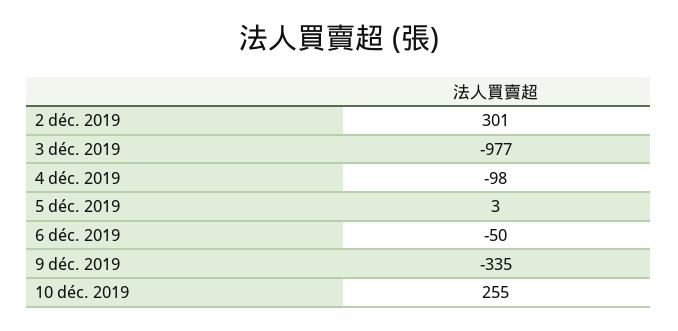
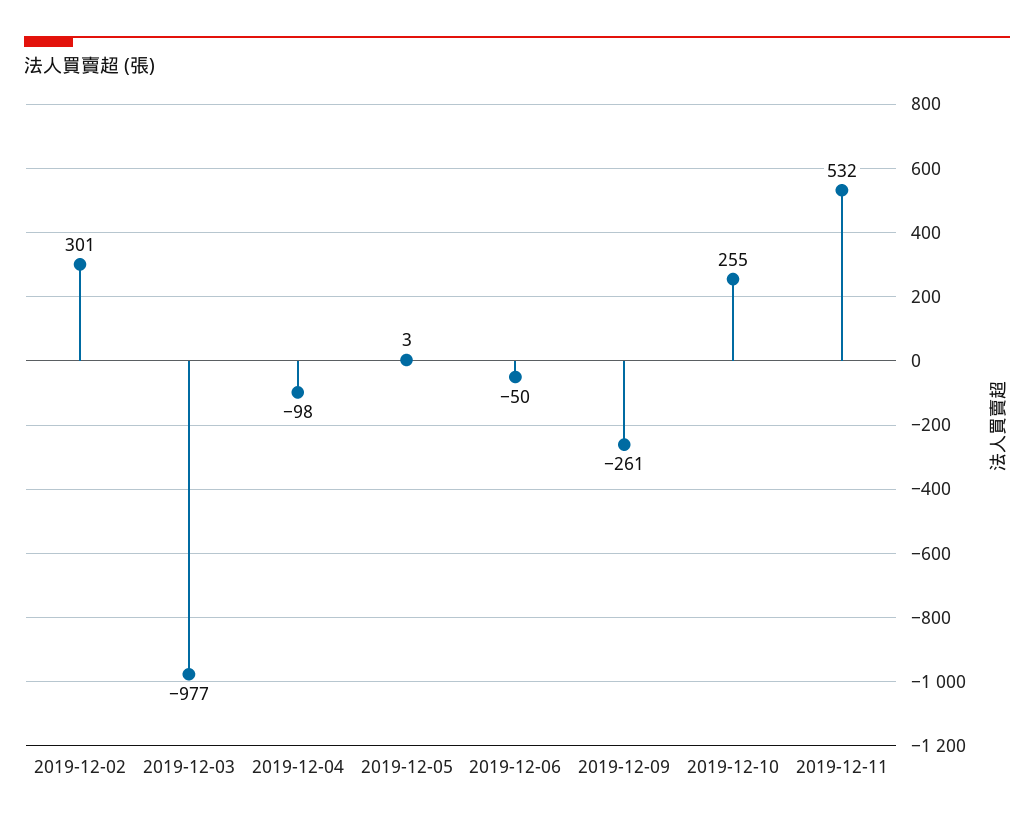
9 déc. 2019: -335 -> -261
2019-12-11: none -> 532

